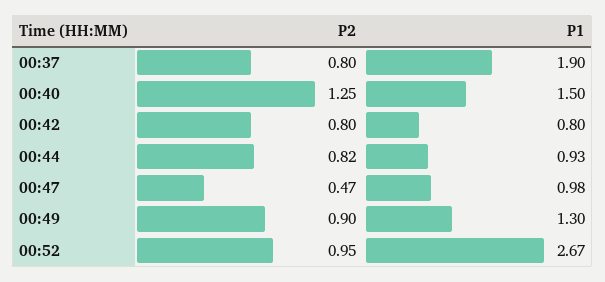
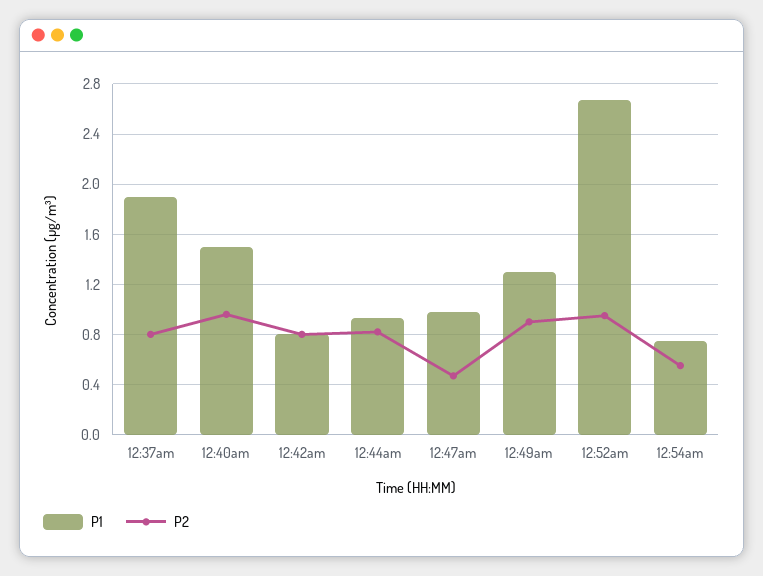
P2, 00:40: 1.25 -> 0.95
P1, 12:54am: none -> 0.75
P2, 12:54am: none -> 0.55

